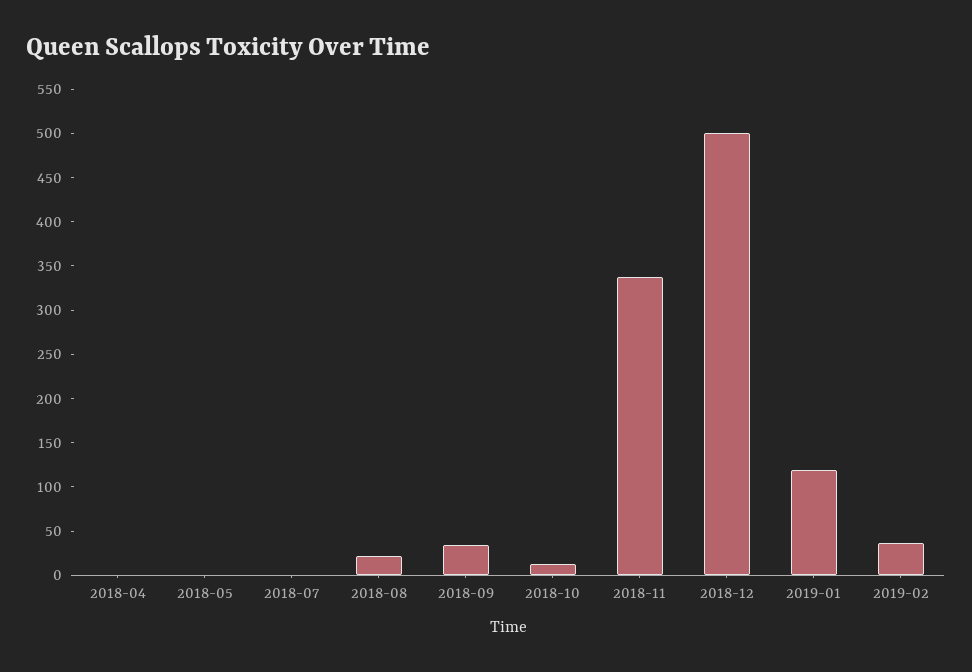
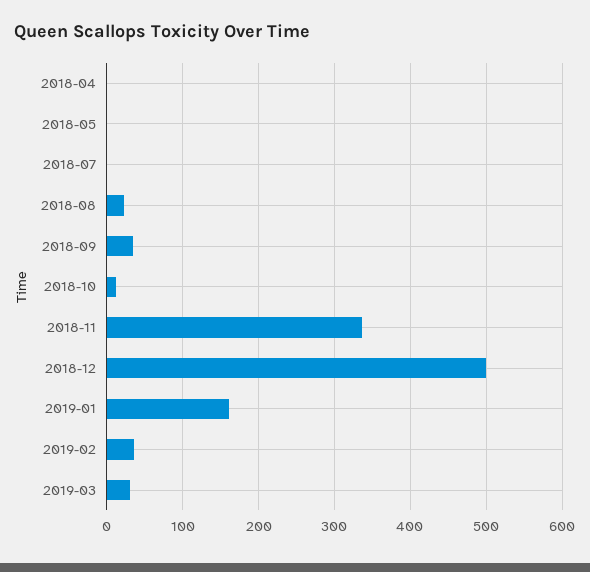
2019-01: 120 -> 160
2019-03: none -> 30

